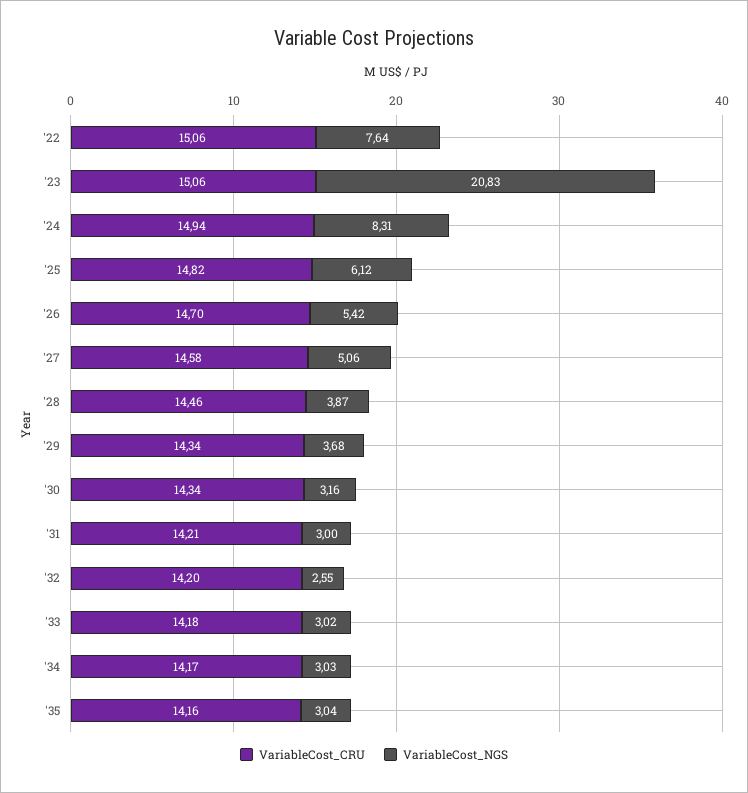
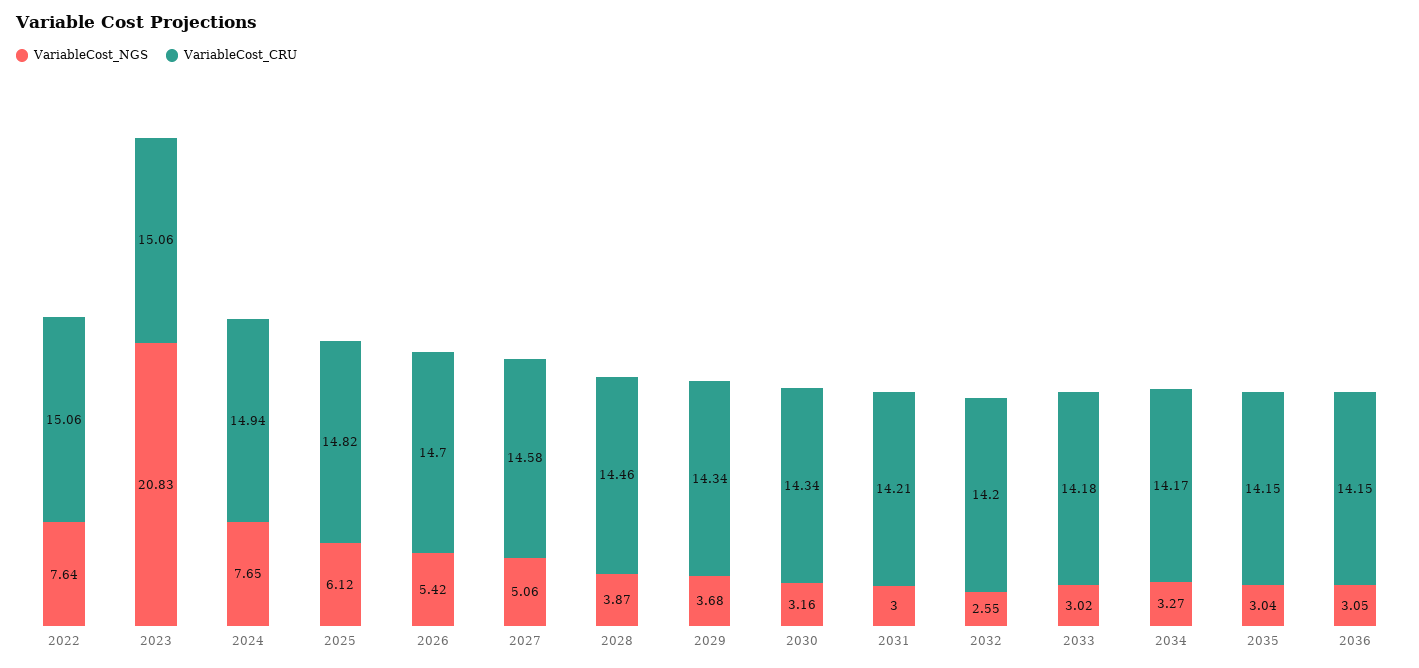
VariableCost_NGS, '24: 8.31 -> 7.65
VariableCost_NGS, '34: 3.03 -> 3.27
VariableCost_CRU, '35: 14.16 -> 14.15
VariableCost_NGS, 2036: none -> 3.05
VariableCost_CRU, 2036: none -> 14.15

